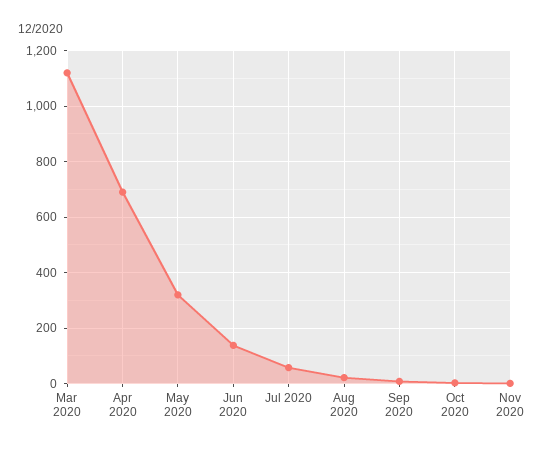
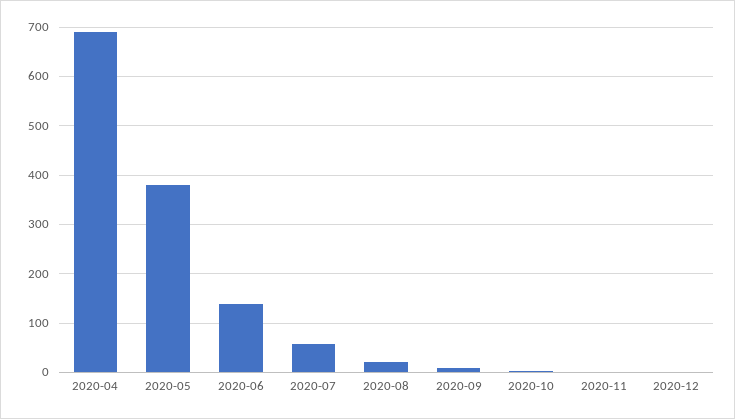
Mar 2020: 1125 -> none
May 2020: 325 -> 380
2020-12: none -> 0

